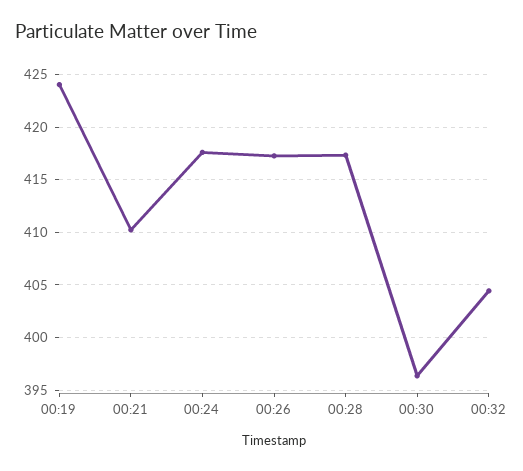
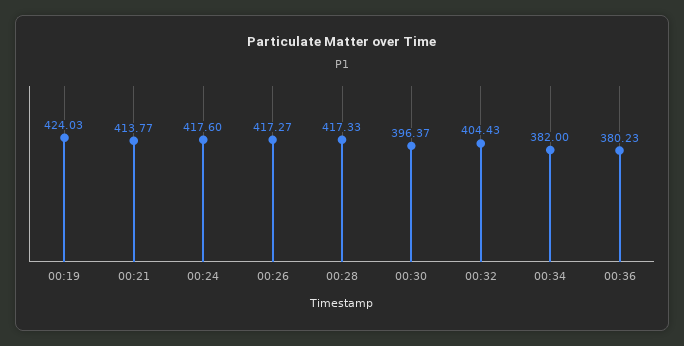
00:21: 410 -> 413.77
00:34: none -> 382
00:36: none -> 380.23

